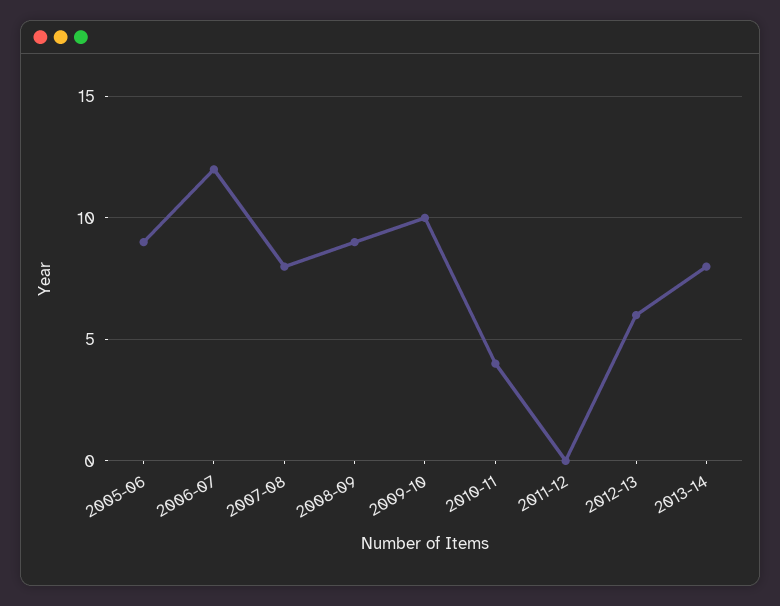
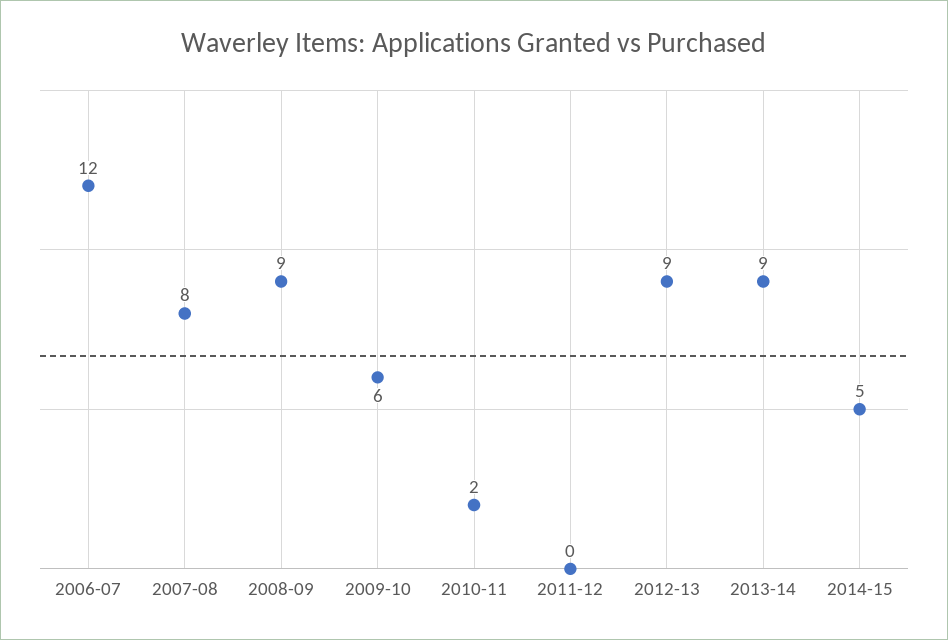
2005-06: 9 -> none
2009-10: 10 -> 6
2010-11: 4 -> 2
2012-13: 6 -> 9
2013-14: 8 -> 9
2014-15: none -> 5

